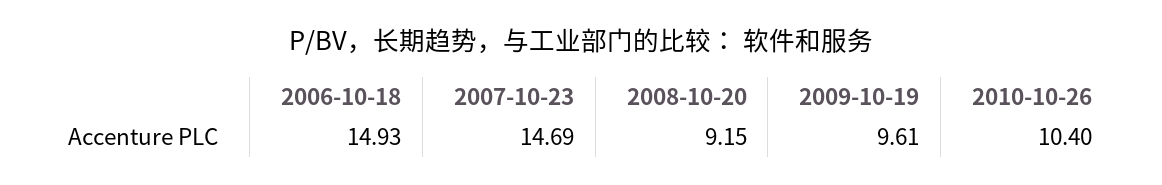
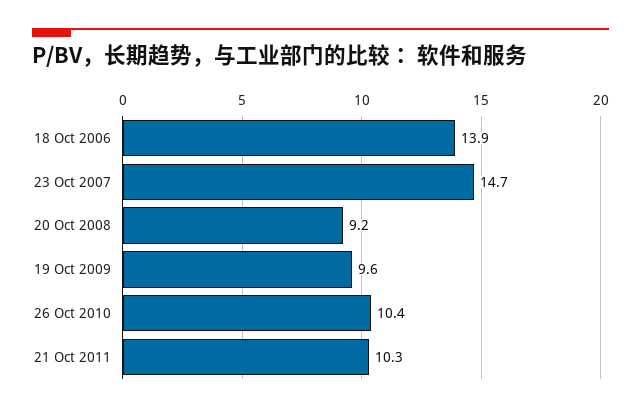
2006-10-18: 14.93 -> 13.9
21 Oct 2011: none -> 10.3

